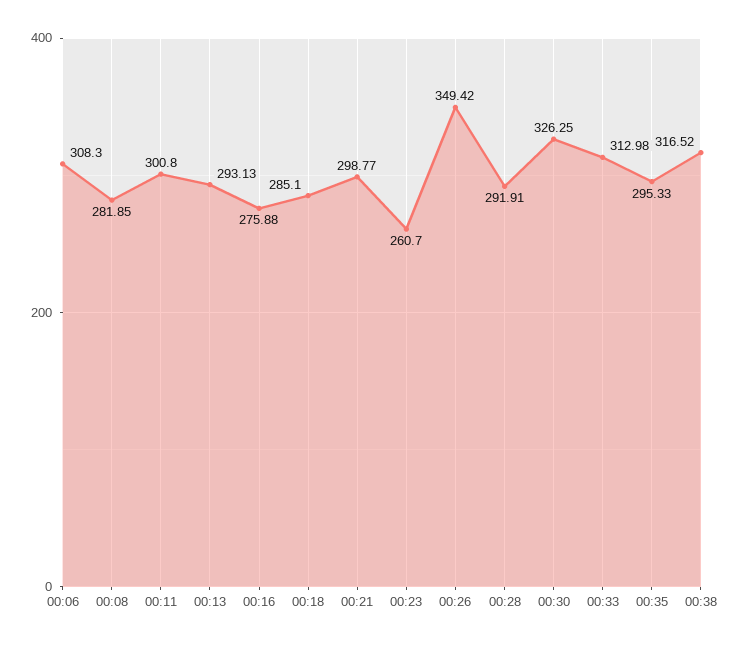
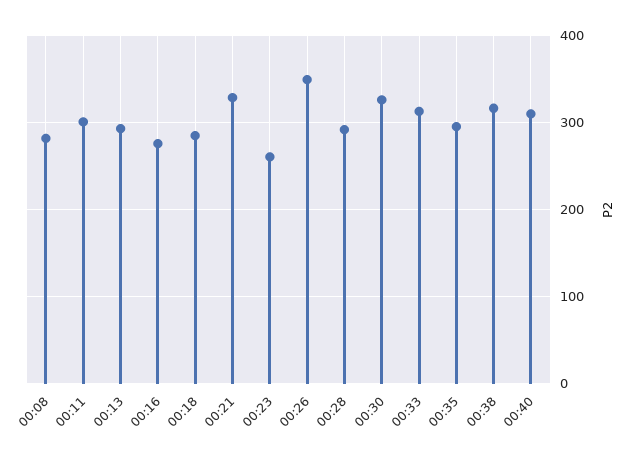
00:06: 308.3 -> none
00:21: 298.77 -> 330
00:40: none -> 310

